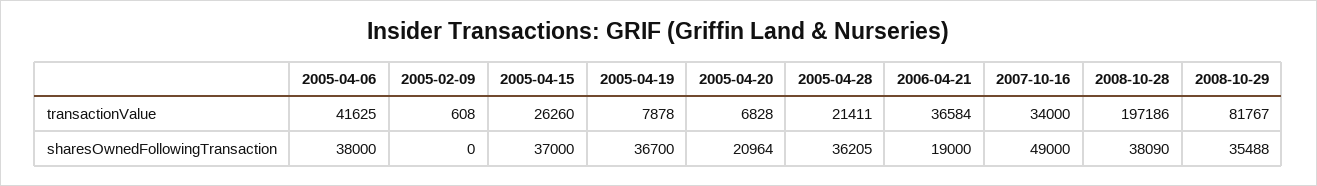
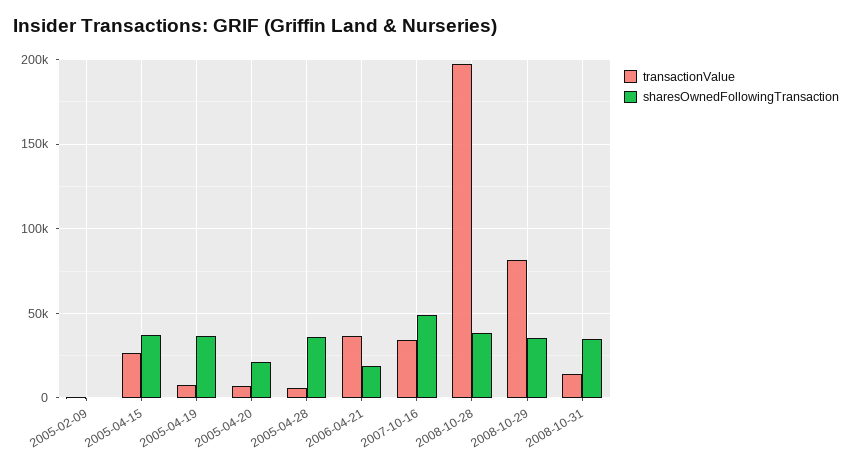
transactionValue, 2005-04-06: 41625 -> none
transactionValue, 2005-04-28: 21411 -> 5000
sharesOwnedFollowingTransaction, 2005-04-06: 38000 -> none
transactionValue, 2008-10-31: none -> 15000
sharesOwnedFollowingTransaction, 2008-10-31: none -> 35000

